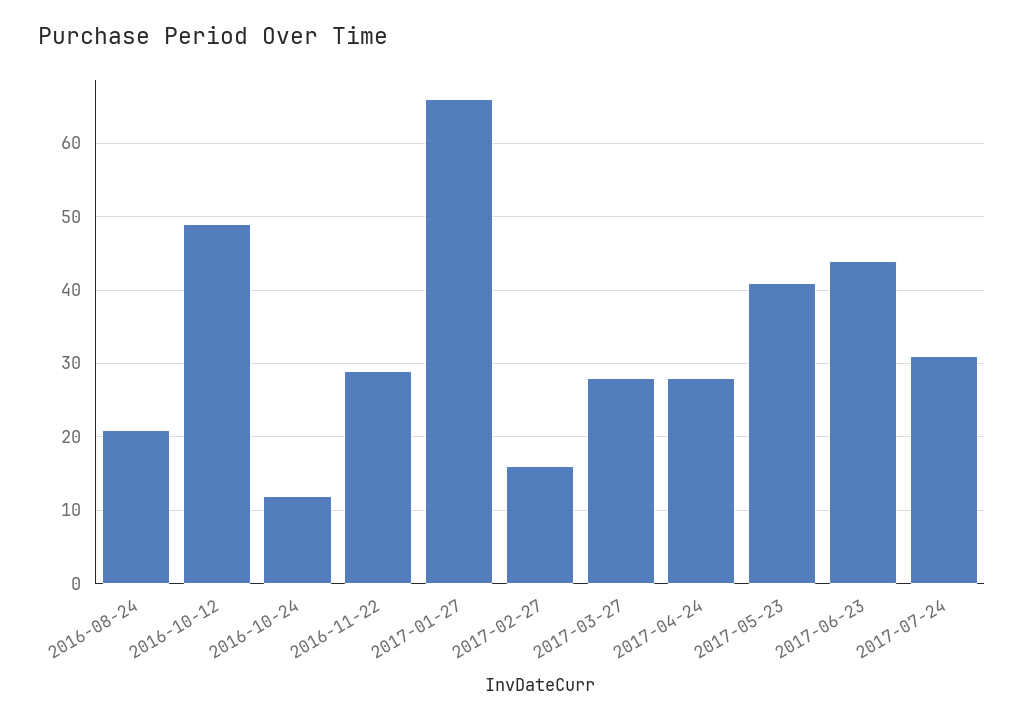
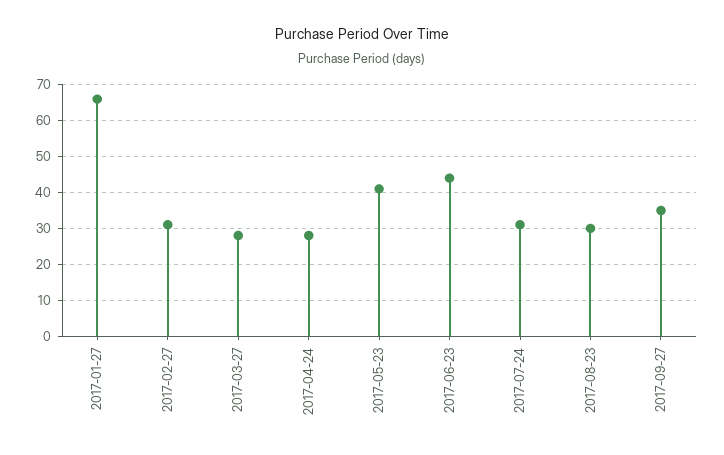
2016-08-24: 21 -> none
2016-10-12: 49 -> none
2016-10-24: 12 -> none
2016-11-22: 29 -> none
2017-02-27: 16 -> 30
2017-08-23: none -> 30
2017-09-27: none -> 35

